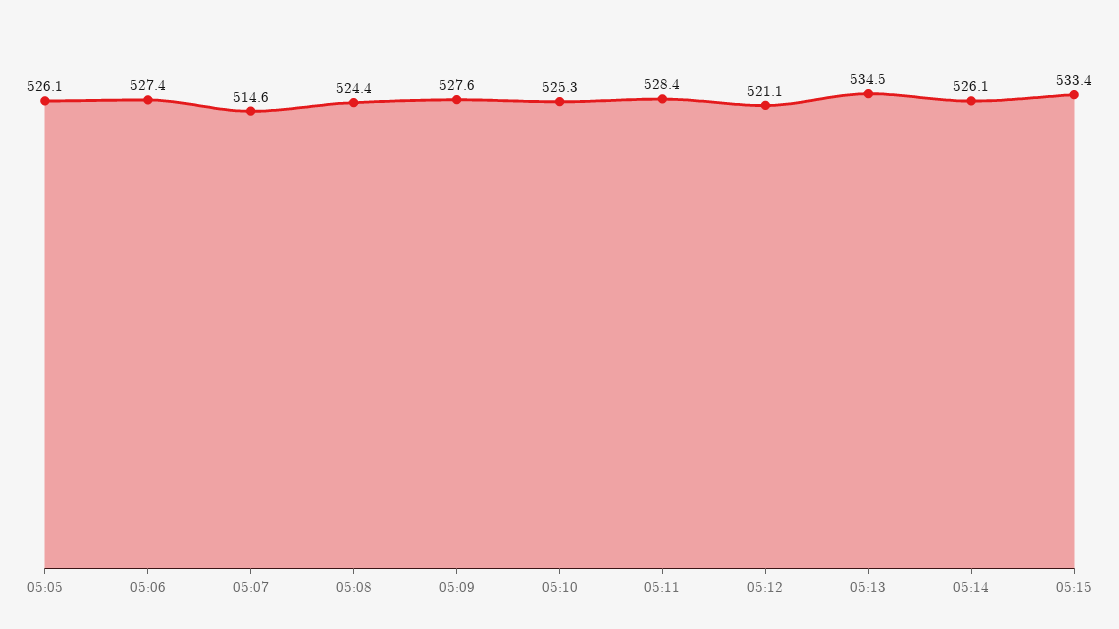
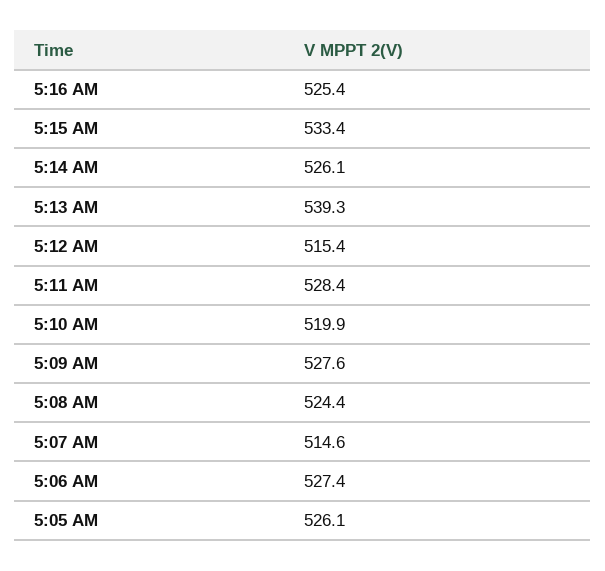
05:10: 525.3 -> 519.9
05:12: 521.1 -> 515.4
05:13: 534.5 -> 539.3
5:16 AM: none -> 525.4

